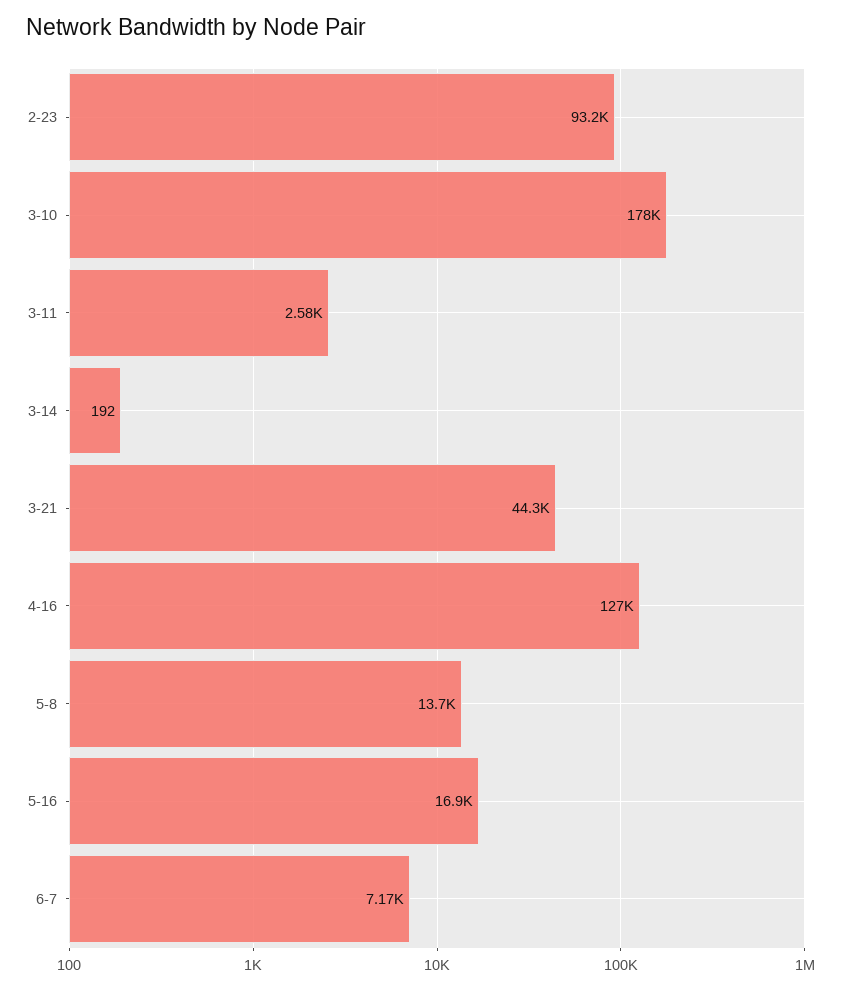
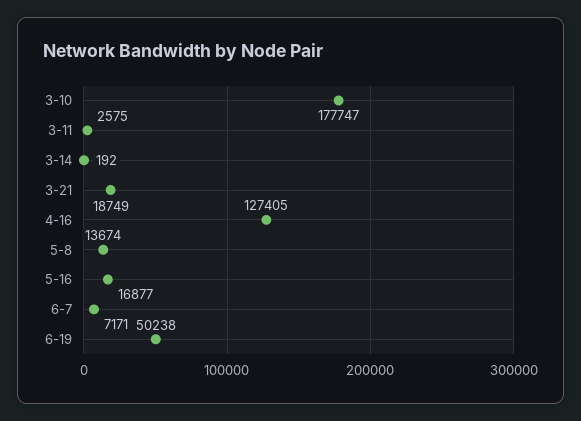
2-23: 93200 -> none
3-21: 44300 -> 18749
6-19: none -> 50238

